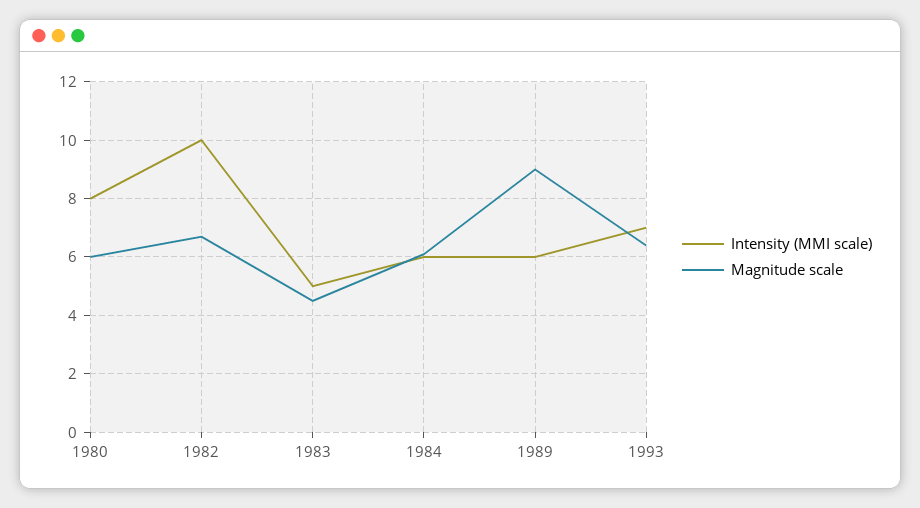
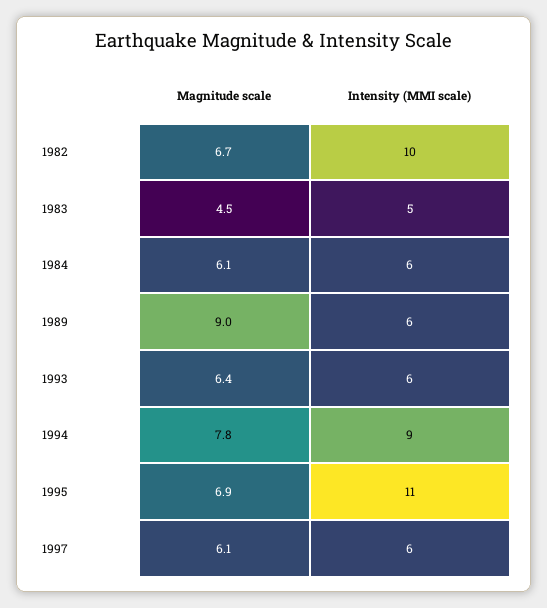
Intensity (MMI scale), 1980: 8 -> none
Magnitude scale, 1980: 6 -> none
Intensity (MMI scale), 1993: 7 -> 6
Magnitude scale, 1994: none -> 7.8
Intensity (MMI scale), 1994: none -> 9
Magnitude scale, 1995: none -> 6.9
Intensity (MMI scale), 1995: none -> 11
Magnitude scale, 1997: none -> 6.1
Intensity (MMI scale), 1997: none -> 6

